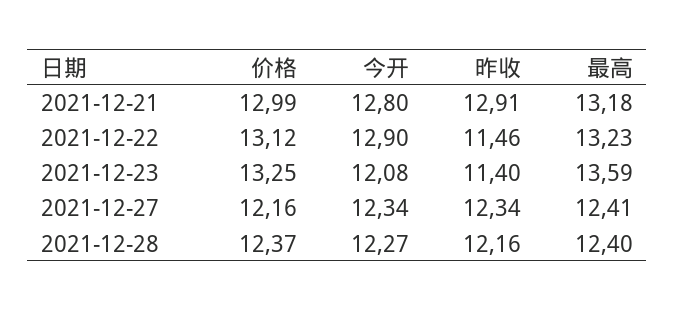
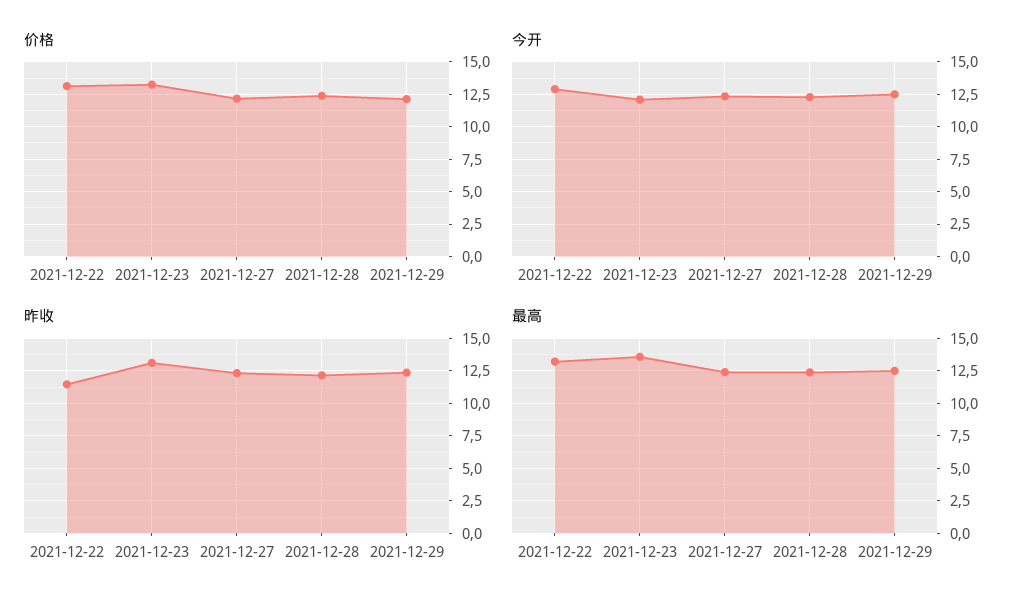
价格, 2021-12-21: 12.99 -> none
今开, 2021-12-21: 12.8 -> none
昨收, 2021-12-21: 12.91 -> none
最高, 2021-12-21: 13.18 -> none
昨收, 2021-12-23: 11.4 -> 13
价格, 2021-12-29: none -> 12
今开, 2021-12-29: none -> 12.5
昨收, 2021-12-29: none -> 12.5
最高, 2021-12-29: none -> 12.5

